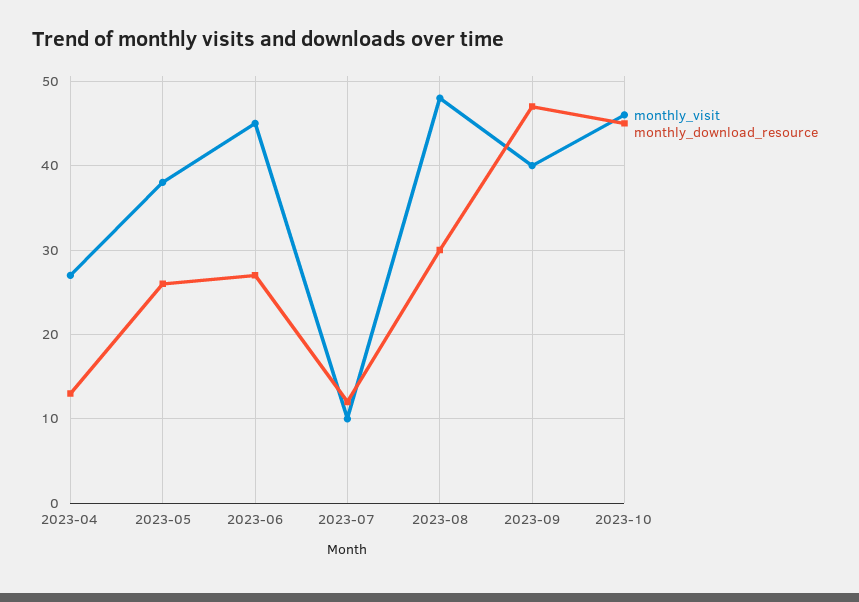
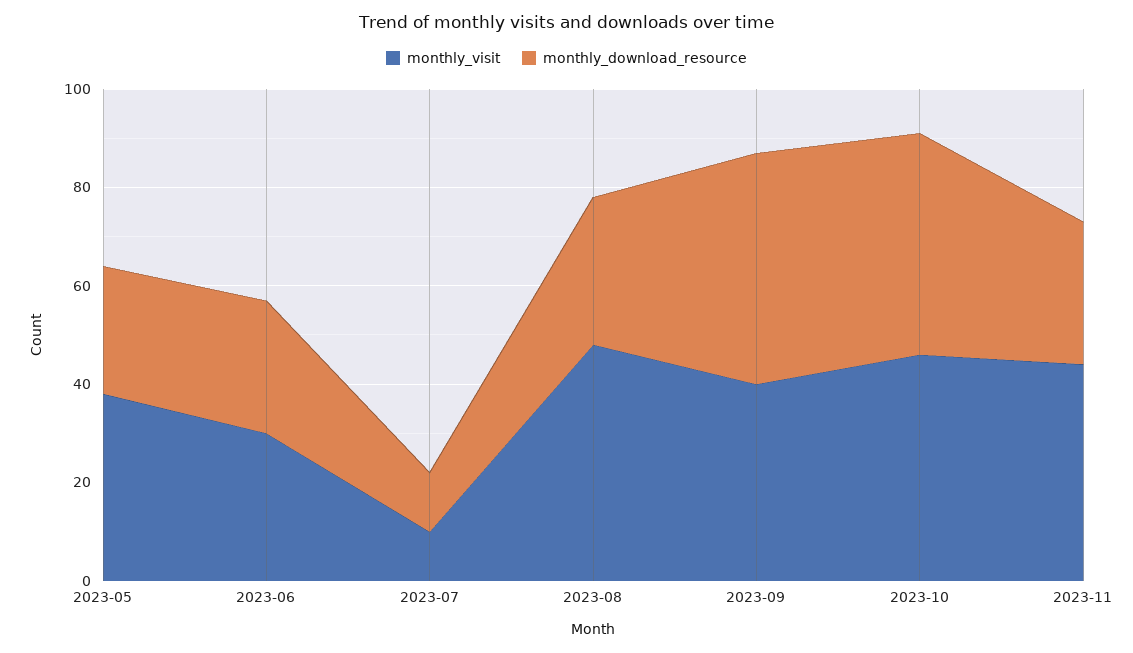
monthly_visit, 2023-04: 27 -> none
monthly_download_resource, 2023-04: 13 -> none
monthly_visit, 2023-06: 45 -> 30
monthly_visit, 2023-11: none -> 45
monthly_download_resource, 2023-11: none -> 30

